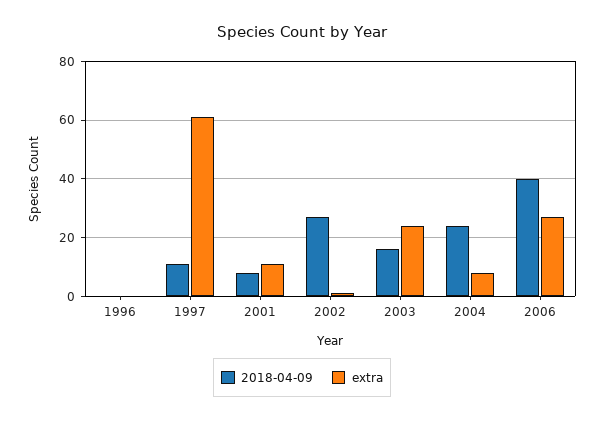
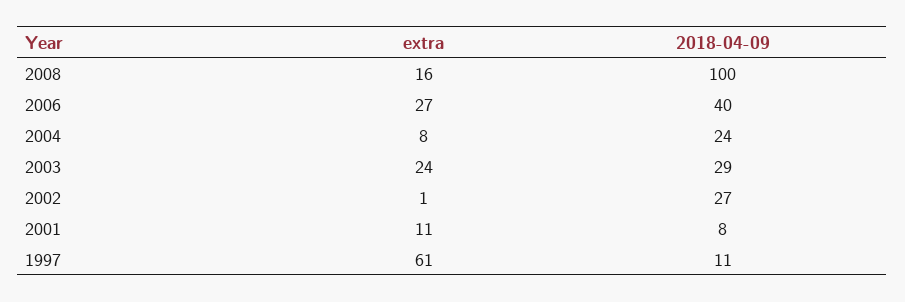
2018-04-09, 1996: 0 -> none
extra, 1996: 0 -> none
2018-04-09, 2003: 15 -> 29
extra, 2008: none -> 16
2018-04-09, 2008: none -> 100

